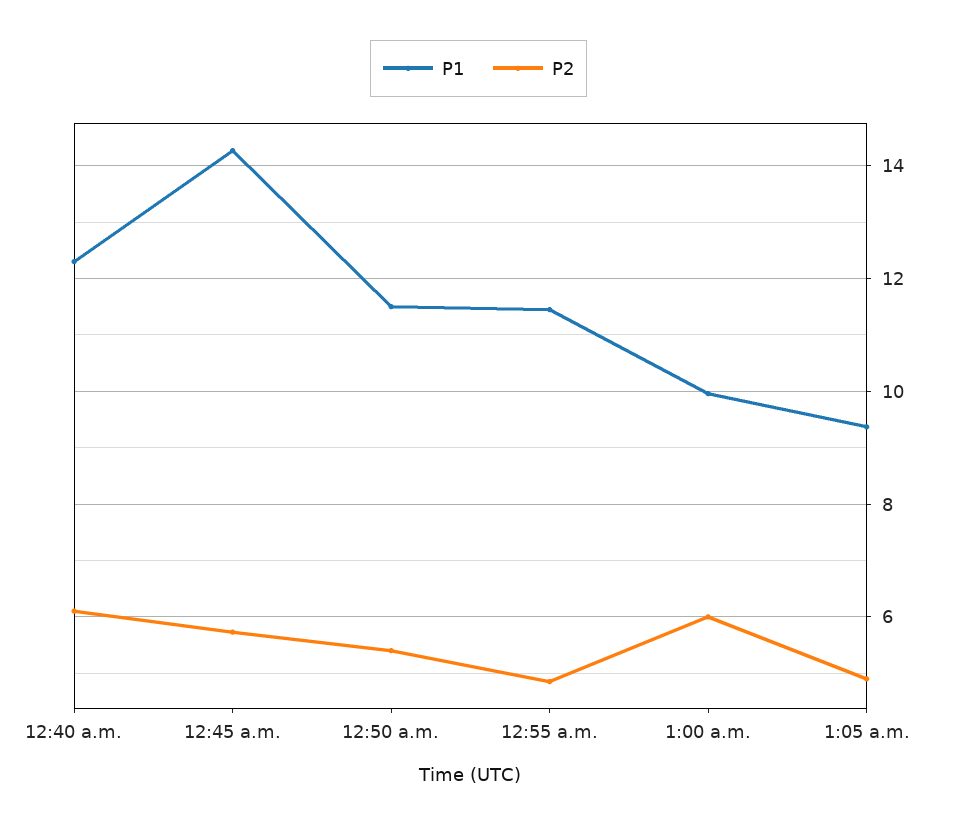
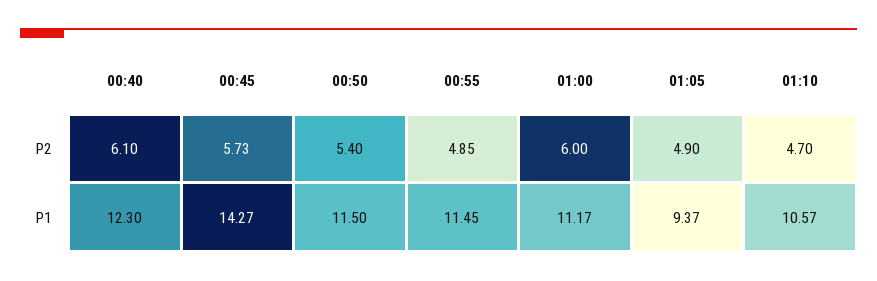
P1, 1:00 a.m.: 10 -> 11.17
P2, 01:10: none -> 4.7
P1, 01:10: none -> 10.57

